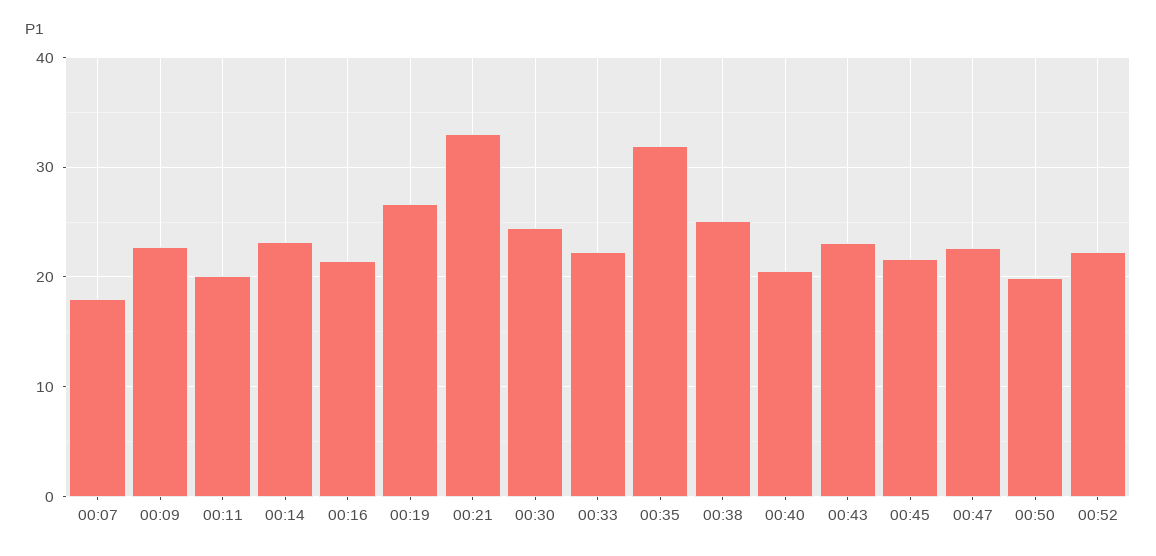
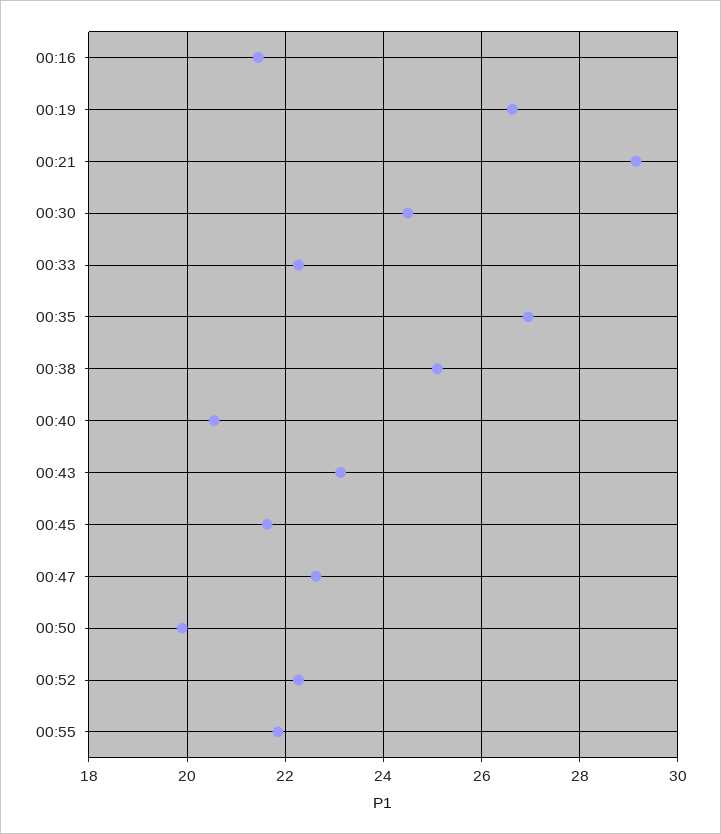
00:07: 18 -> none
00:09: 23 -> none
00:11: 20 -> none
00:14: 23 -> none
00:21: 33 -> 29.2
00:35: 32 -> 27
00:55: none -> 21.8

